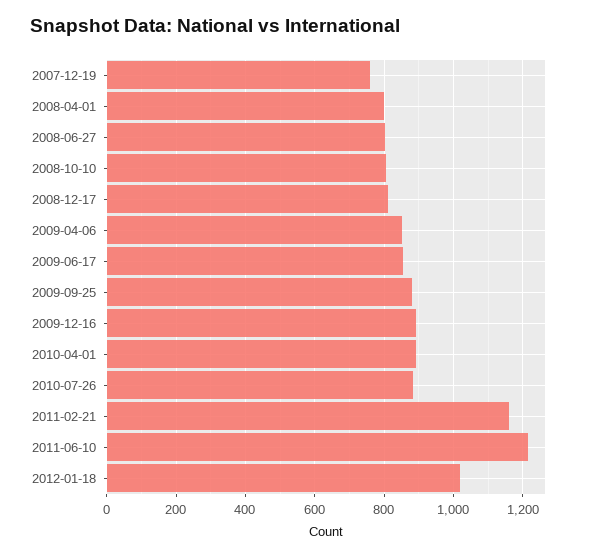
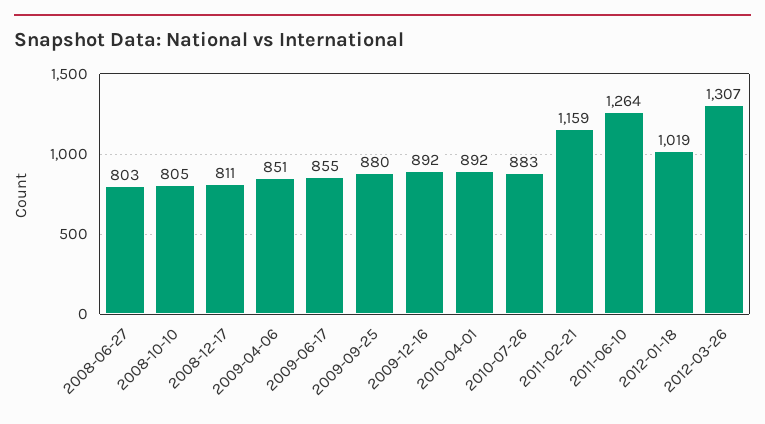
2007-12-19: 760 -> none
2008-04-01: 800 -> none
2011-06-10: 1220 -> 1264
2012-03-26: none -> 1307

